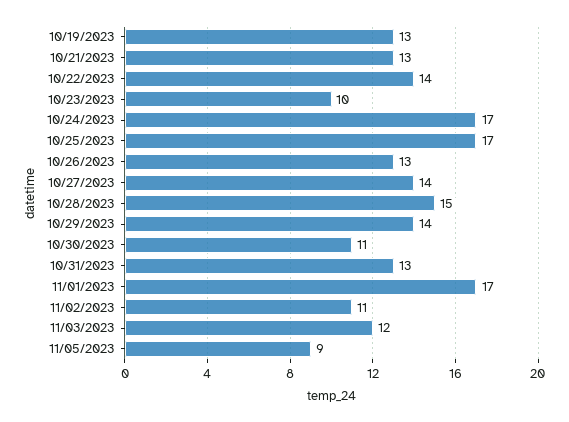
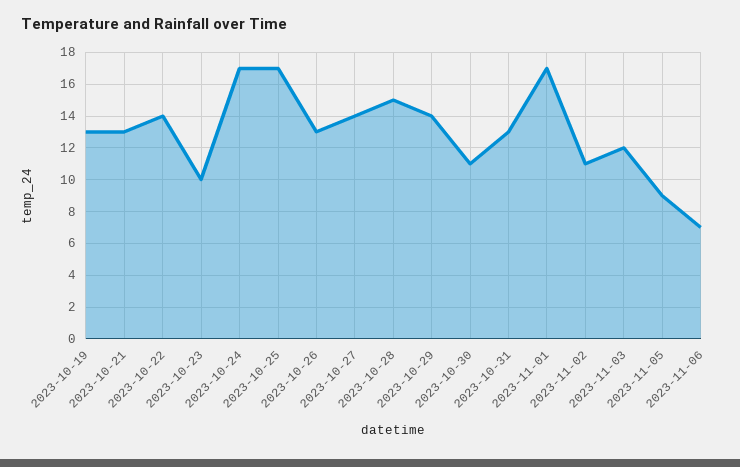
2023-11-06: none -> 7

